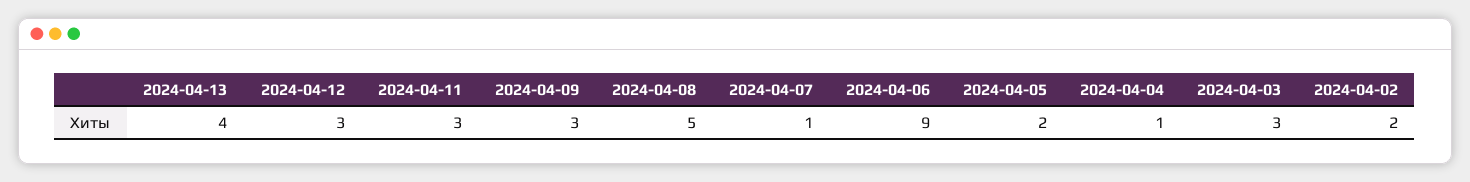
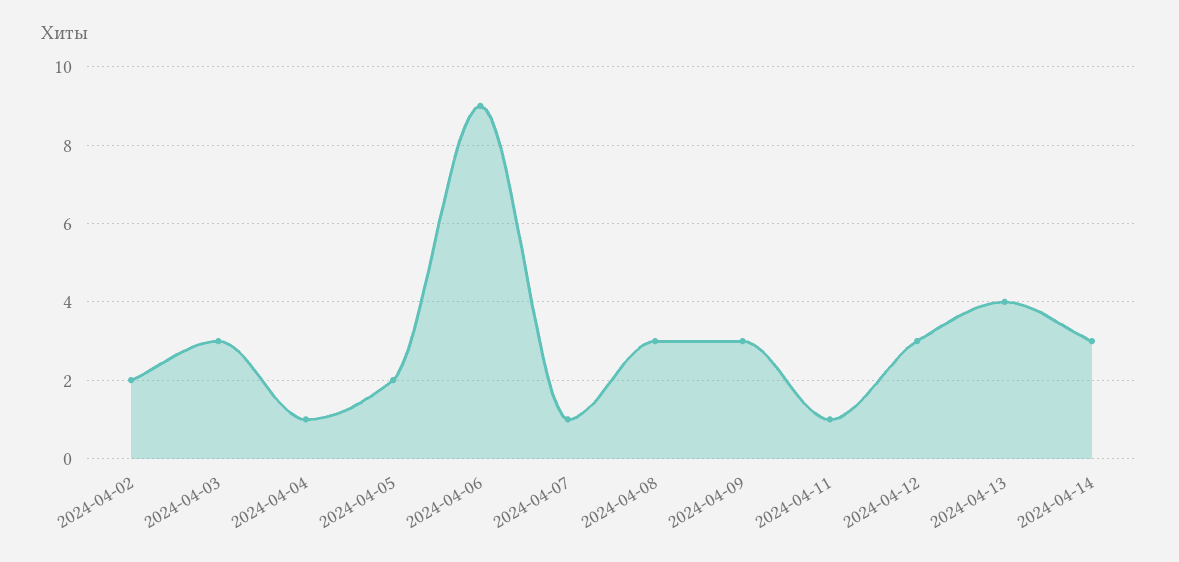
2024-04-11: 3 -> 1
2024-04-08: 5 -> 3
2024-04-14: none -> 3

